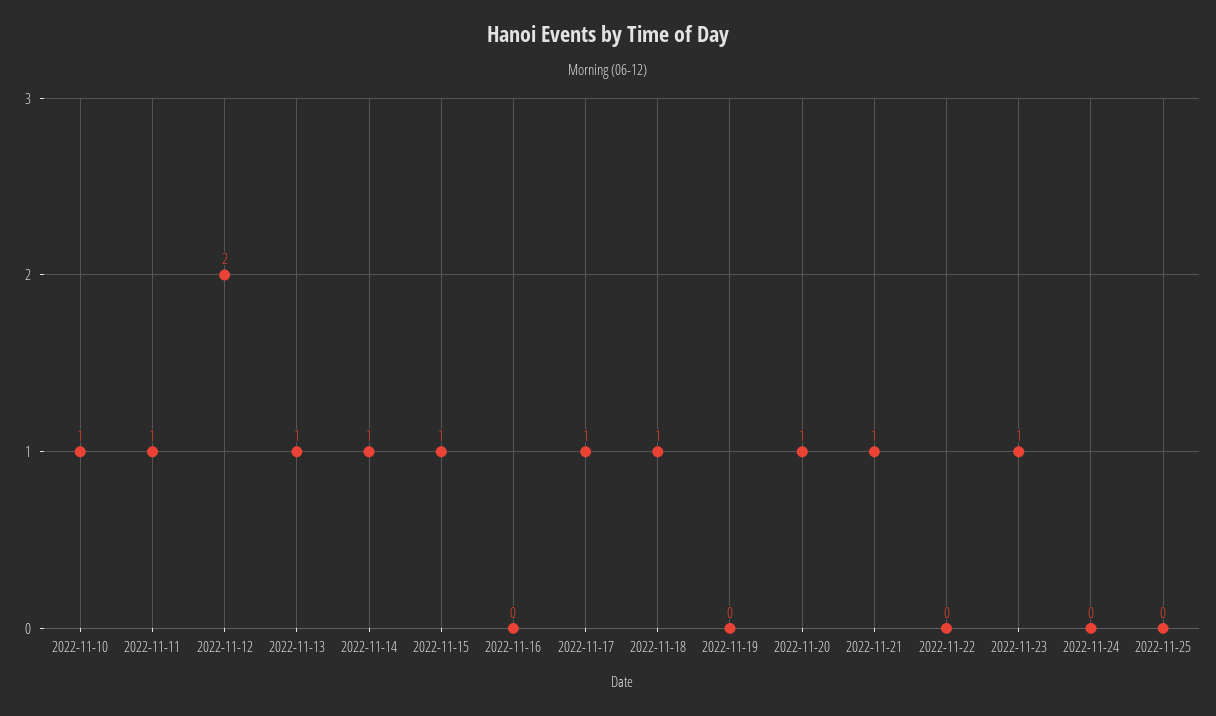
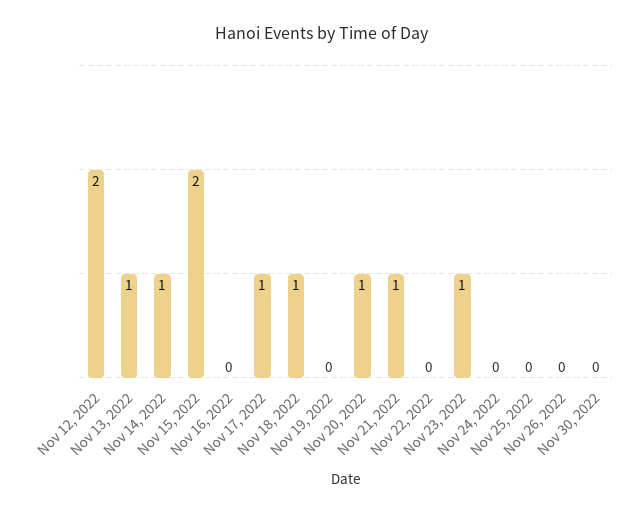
2022-11-10: 1 -> none
2022-11-11: 1 -> none
2022-11-15: 1 -> 2
Nov 26, 2022: none -> 0
Nov 30, 2022: none -> 0

